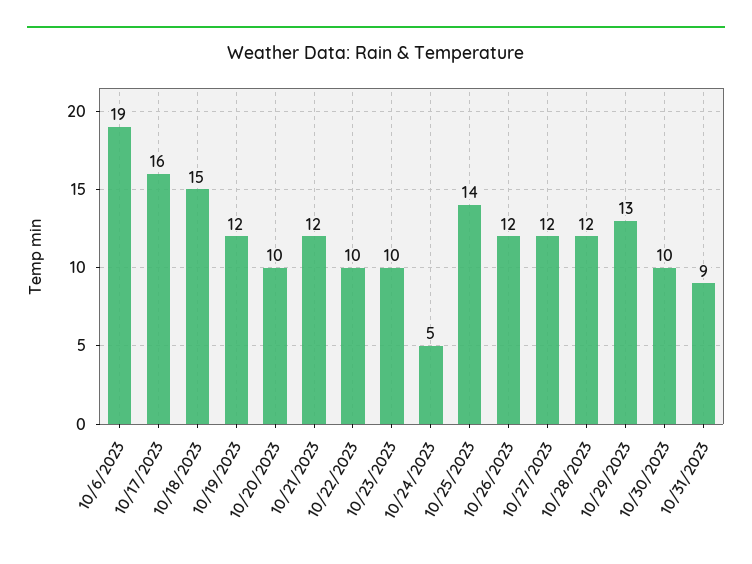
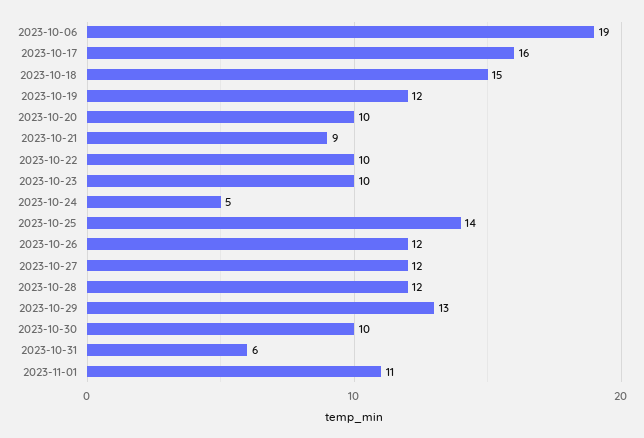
10/21/2023: 12 -> 9
10/31/2023: 9 -> 6
2023-11-01: none -> 11

